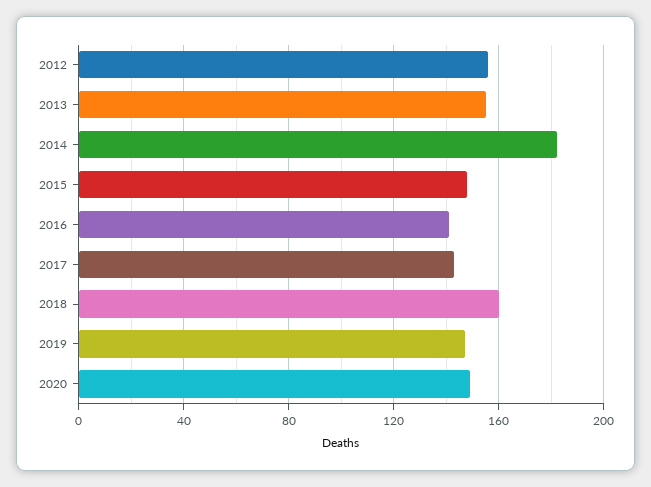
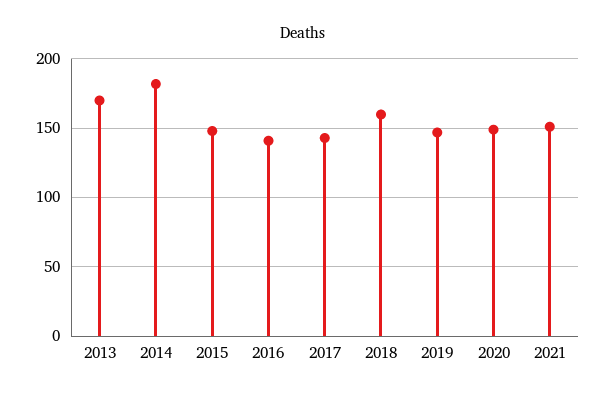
2012: 155 -> none
2013: 155 -> 170
2021: none -> 150

